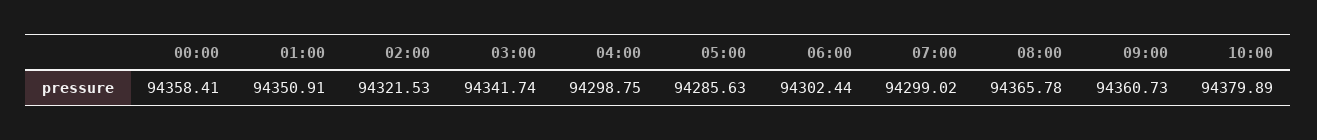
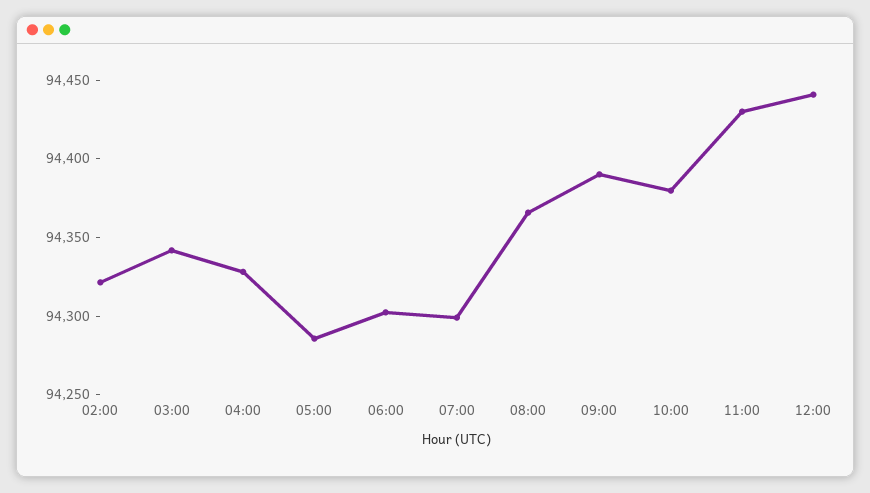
00:00: 94358.41 -> none
01:00: 94350.91 -> none
04:00: 94298.75 -> 94330
09:00: 94360.73 -> 94390
11:00: none -> 94430
12:00: none -> 94440

